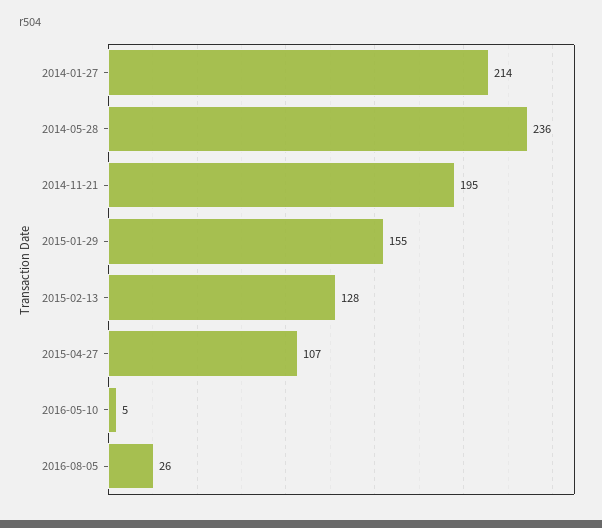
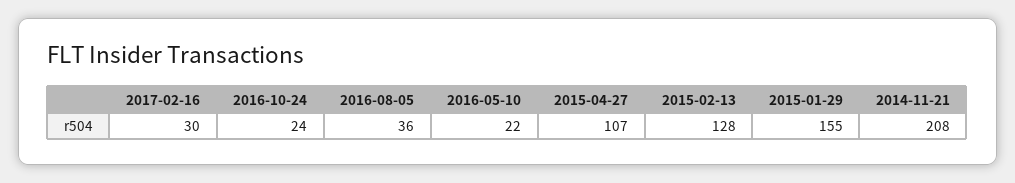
2014-01-27: 214 -> none
2014-05-28: 236 -> none
2014-11-21: 195 -> 208
2016-05-10: 5 -> 22
2016-08-05: 26 -> 36
2017-02-16: none -> 30
2016-10-24: none -> 24

